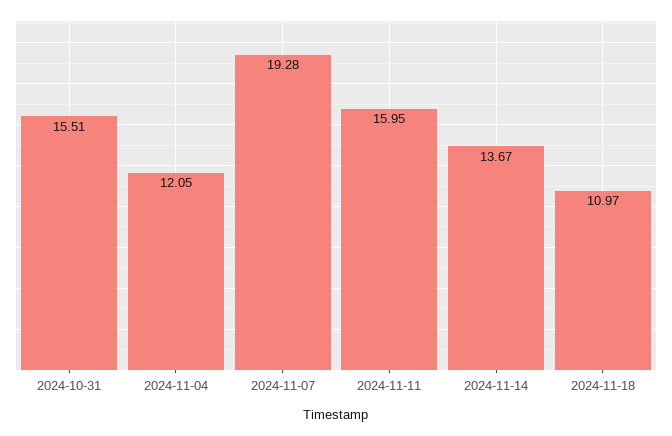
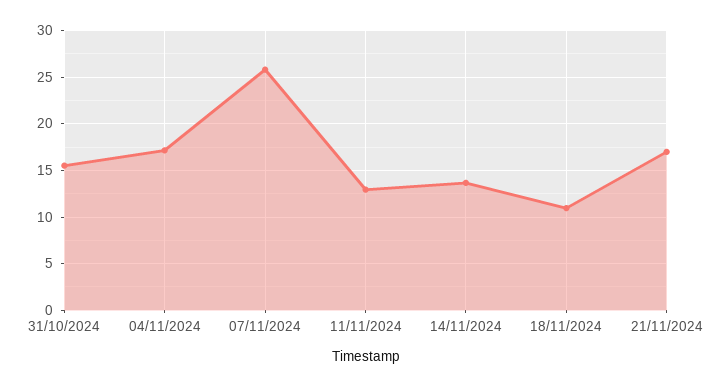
2024-11-04: 12.05 -> 17
2024-11-07: 19.28 -> 26
2024-11-11: 15.95 -> 13
21/11/2024: none -> 17

